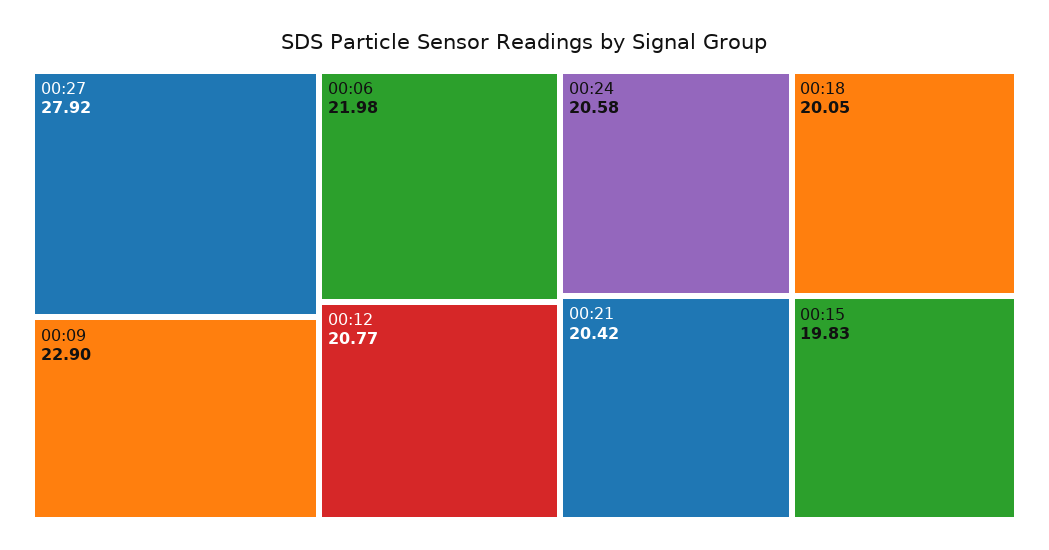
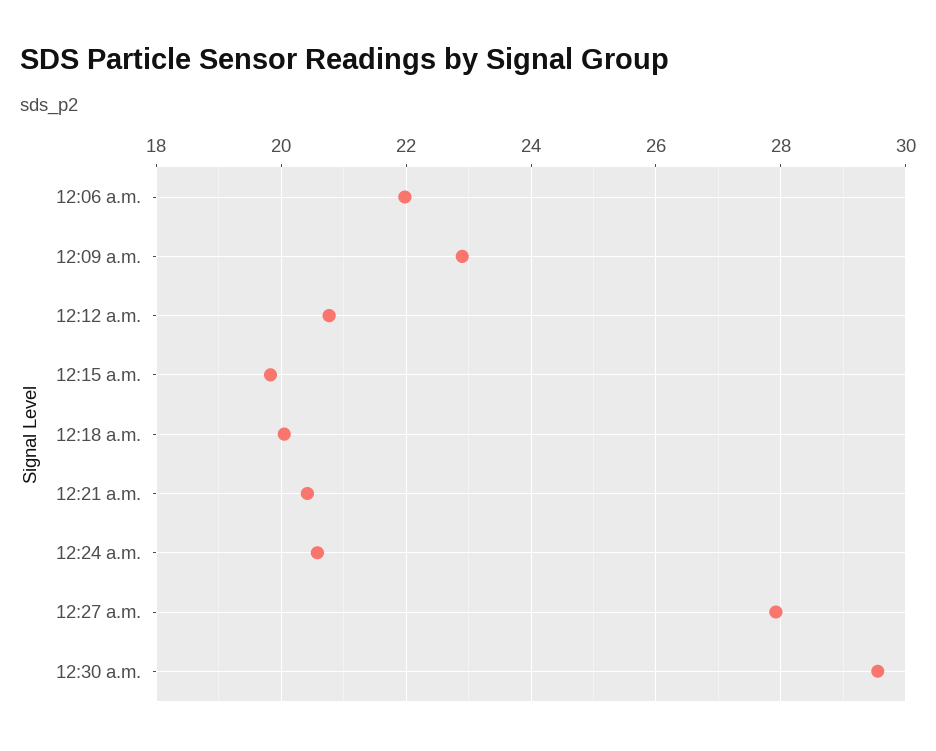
12:30 a.m.: none -> 29.6

